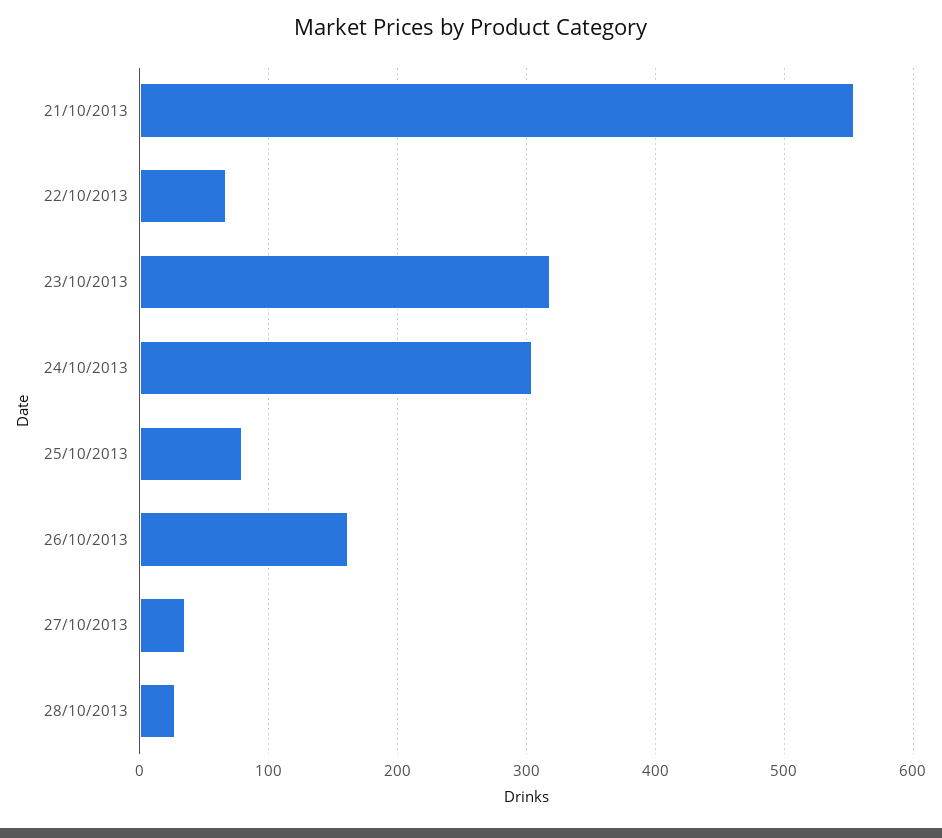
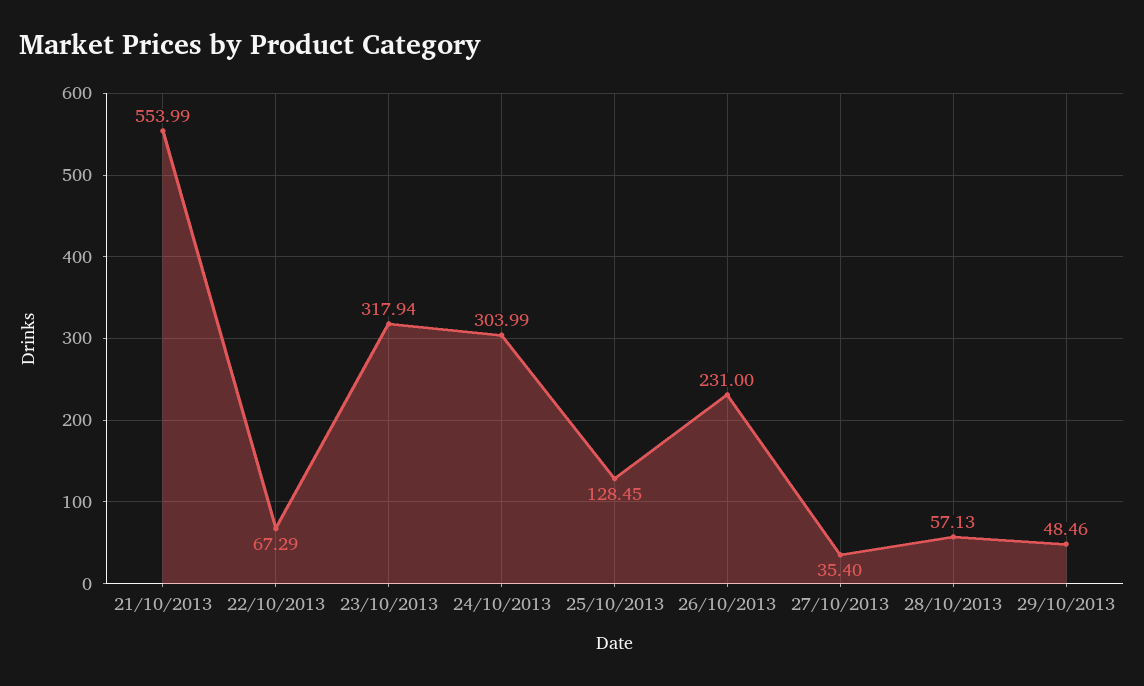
25/10/2013: 80 -> 128.45
26/10/2013: 160 -> 231
28/10/2013: 30 -> 57.13
29/10/2013: none -> 48.46

